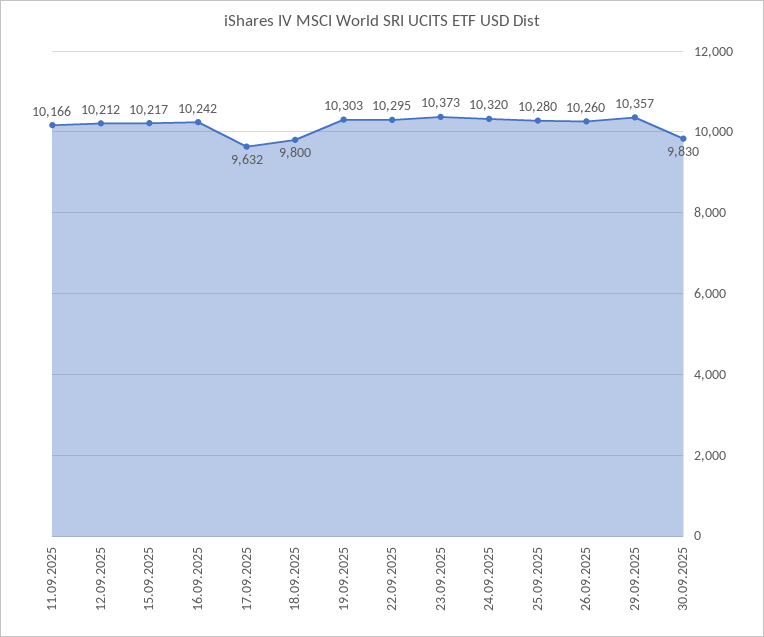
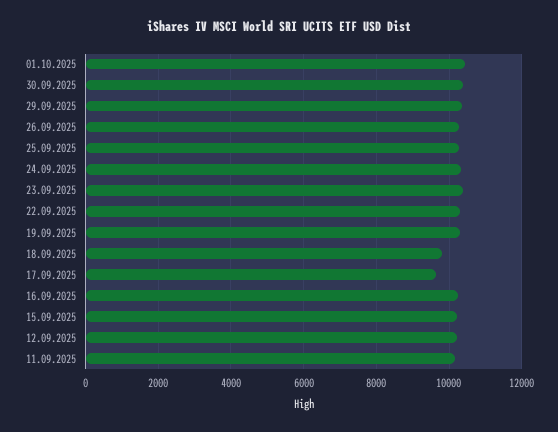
30.09.2025: 9830 -> 10400
01.10.2025: none -> 10400

